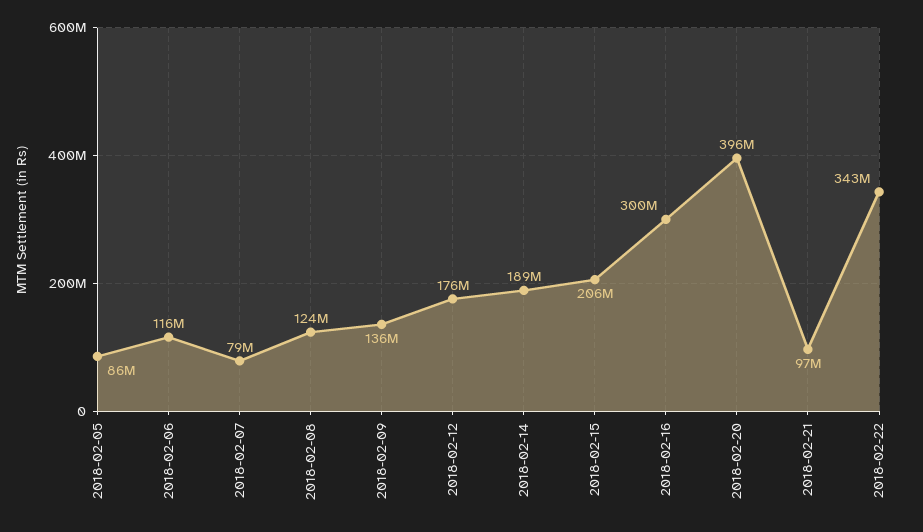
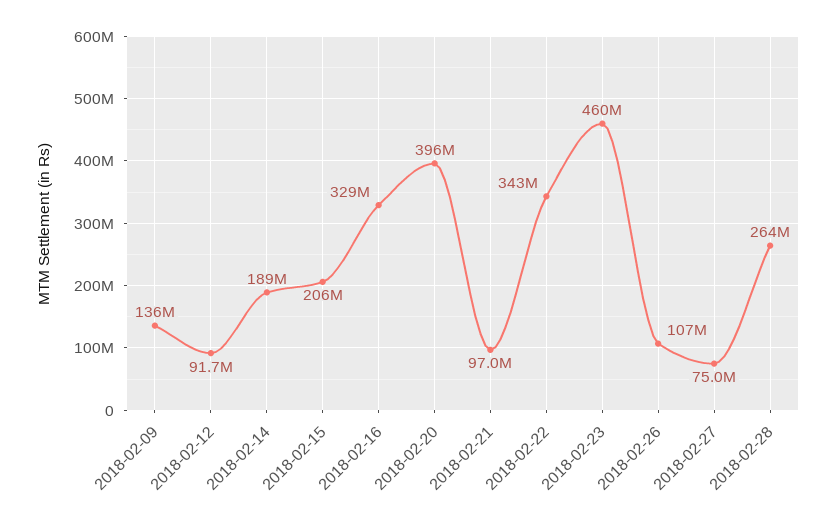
2018-02-05: 86000000 -> none
2018-02-06: 116000000 -> none
2018-02-07: 79000000 -> none
2018-02-08: 124000000 -> none
2018-02-12: 176000000 -> 91700000
2018-02-16: 300000000 -> 329000000
2018-02-23: none -> 460000000
2018-02-26: none -> 107000000
2018-02-27: none -> 75000000
2018-02-28: none -> 264000000

